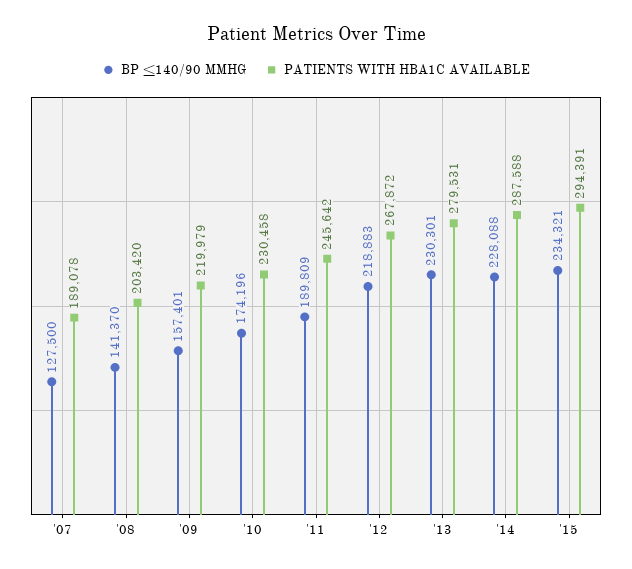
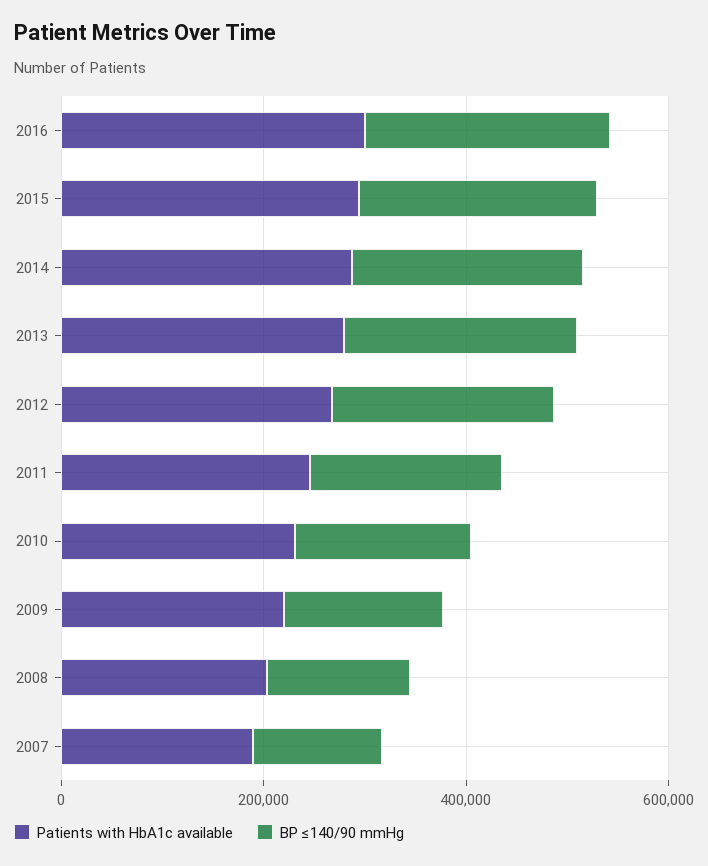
PATIENTS WITH HBA1C AVAILABLE, 2016: none -> 300000
BP ≤140/90 MMHG, 2016: none -> 250000

